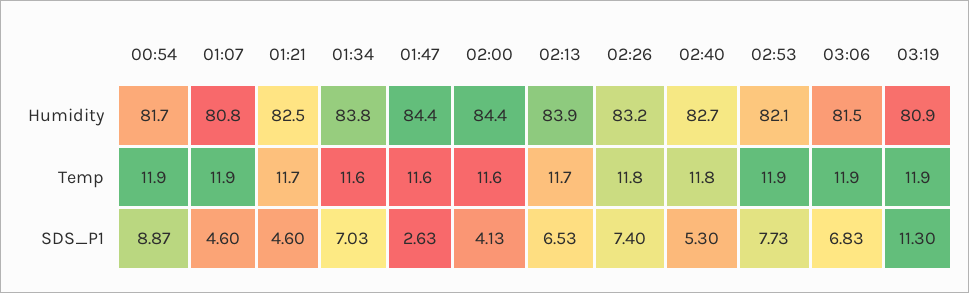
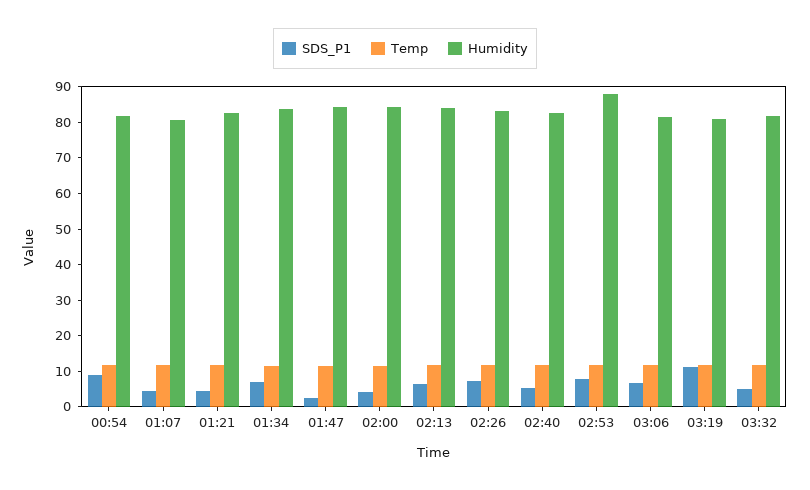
Humidity, 02:53: 82.1 -> 87.5
SDS_P1, 03:32: none -> 5
Temp, 03:32: none -> 12.5
Humidity, 03:32: none -> 82.5

